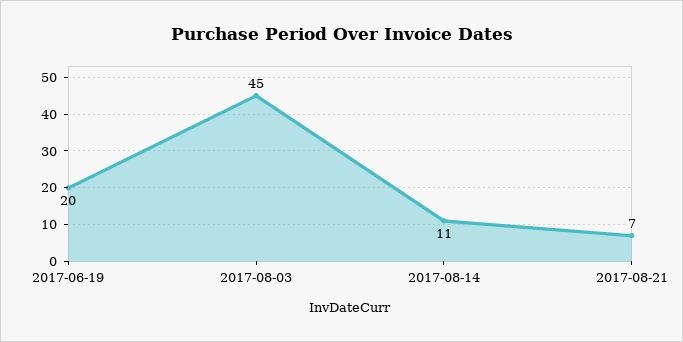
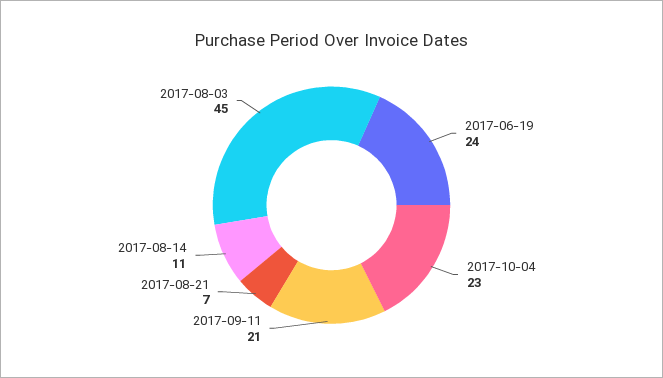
2017-06-19: 20 -> 24
2017-10-04: none -> 23
2017-09-11: none -> 21

